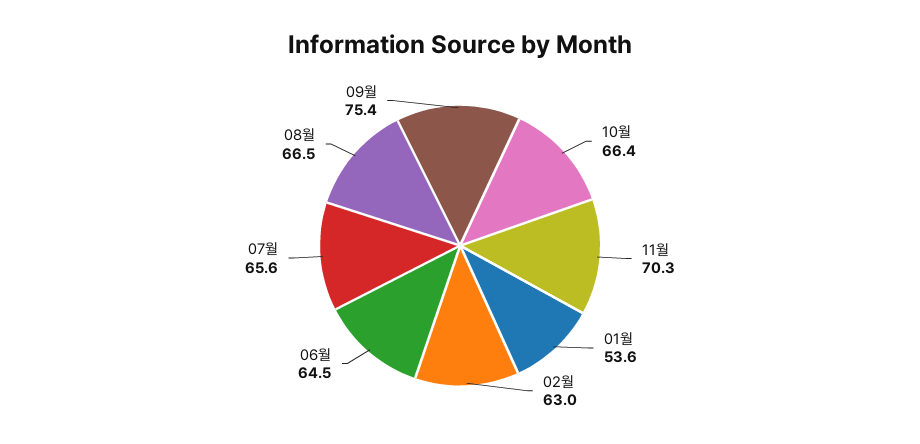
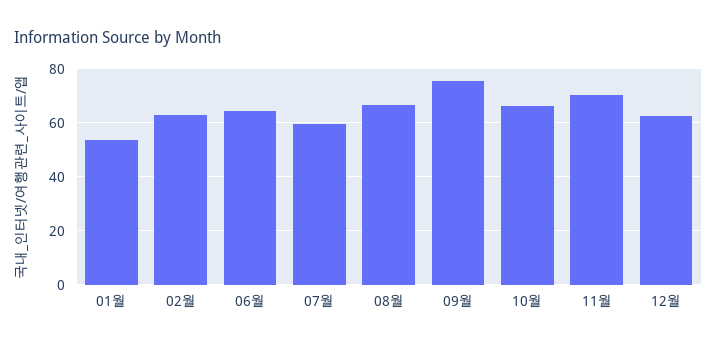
07월: 65.6 -> 60
12월: none -> 62.5

